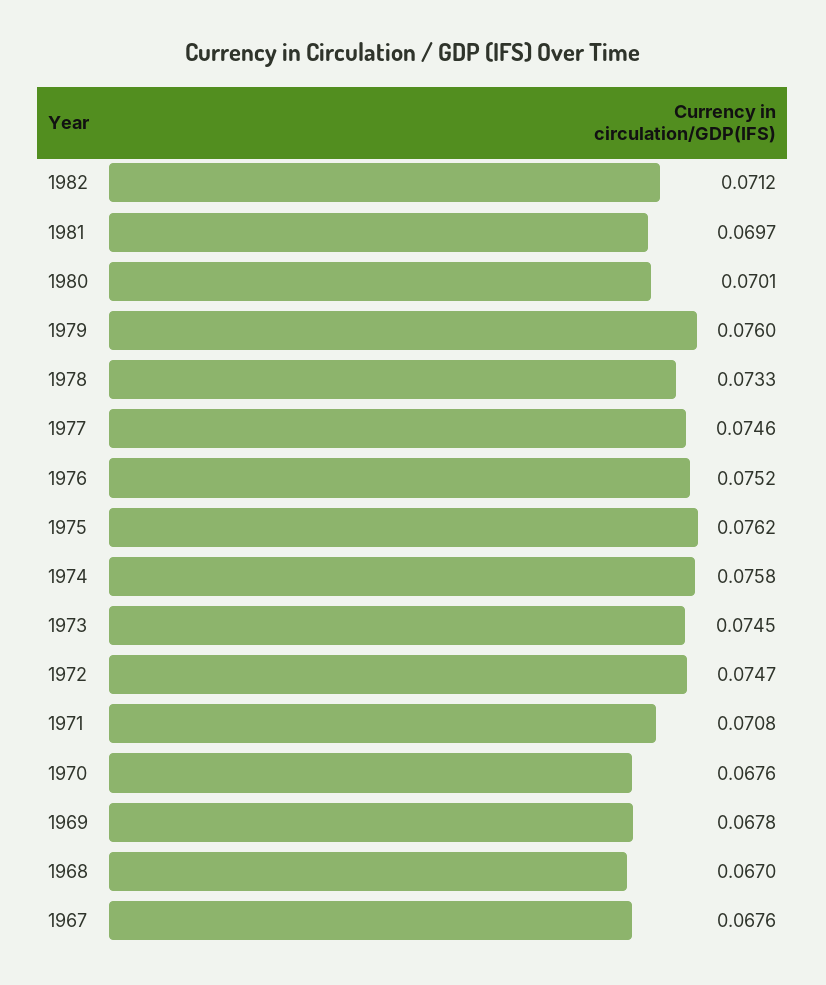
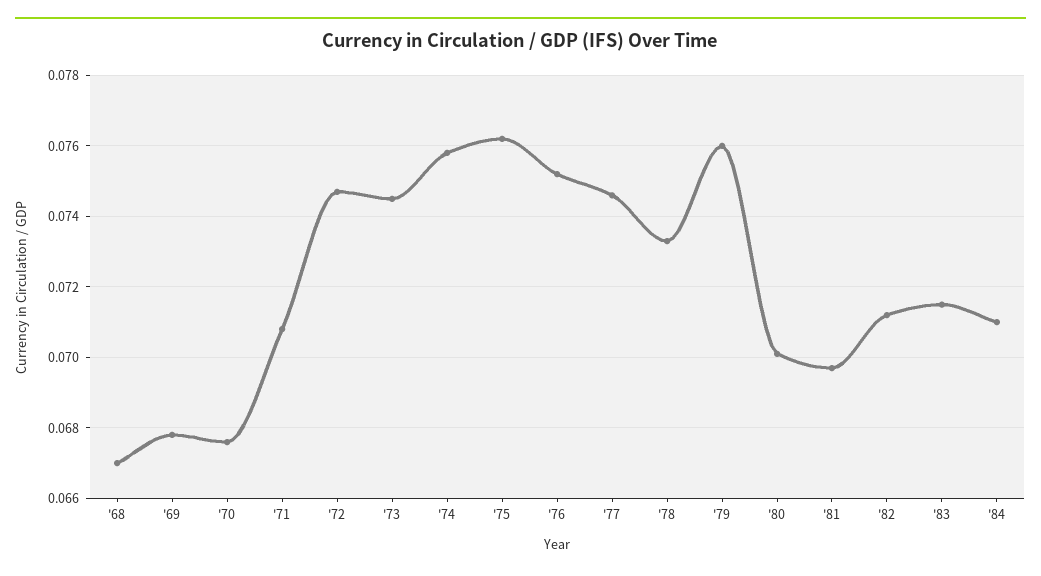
1967: 0.0676 -> none
'83: none -> 0.0715
'84: none -> 0.071

